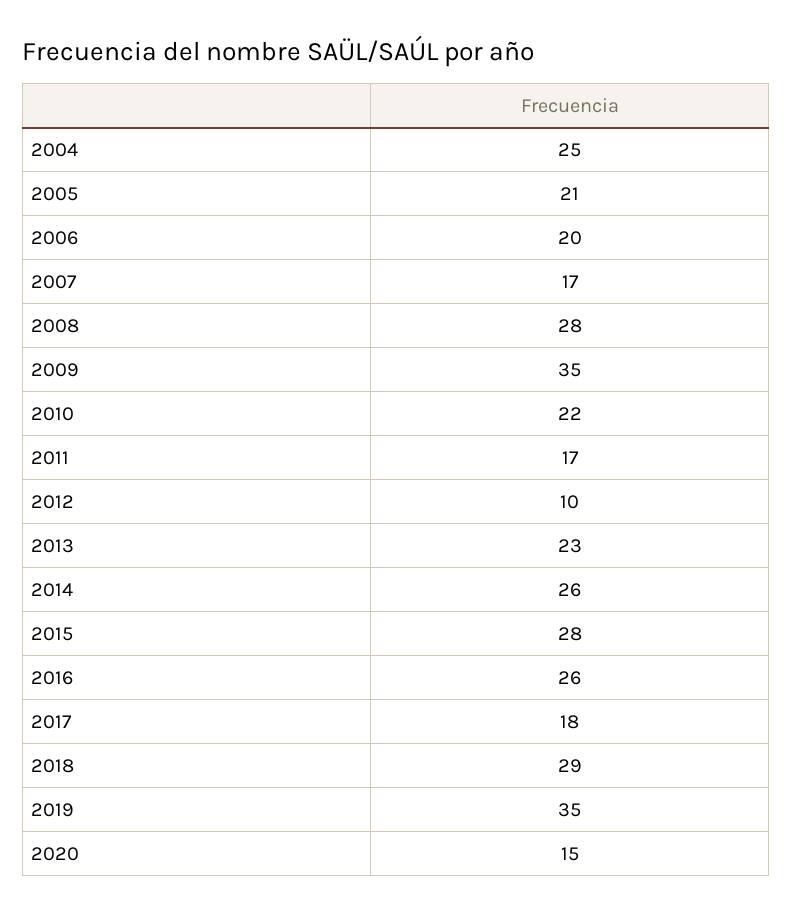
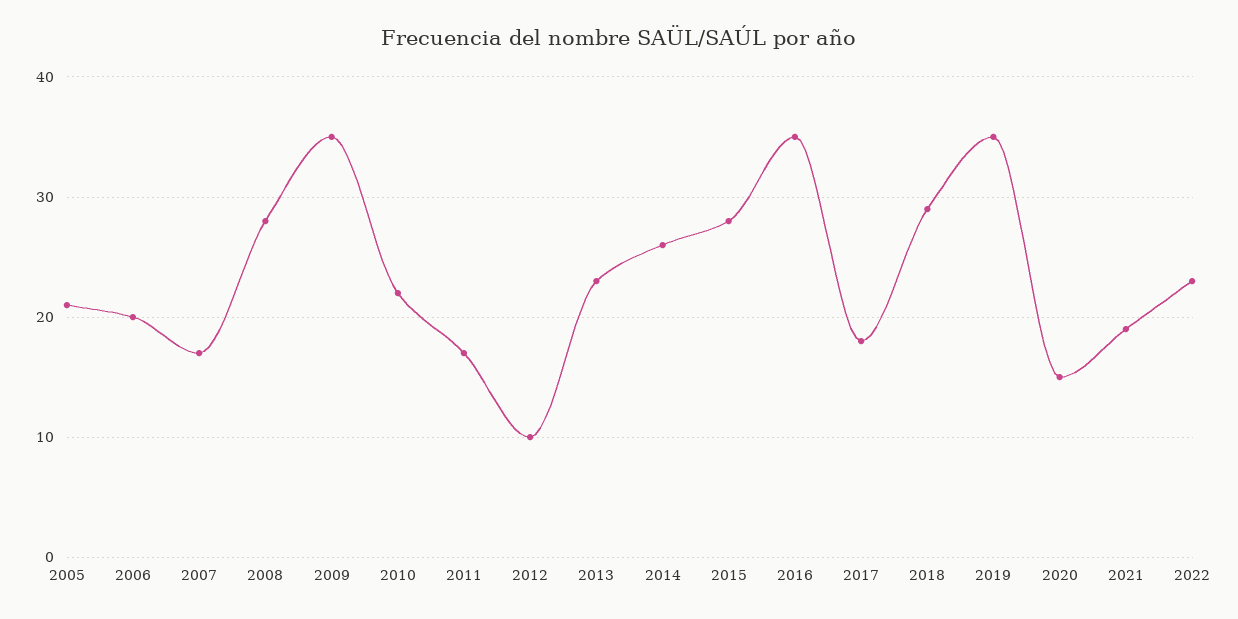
2004: 25 -> none
2016: 26 -> 35
2021: none -> 19
2022: none -> 23

